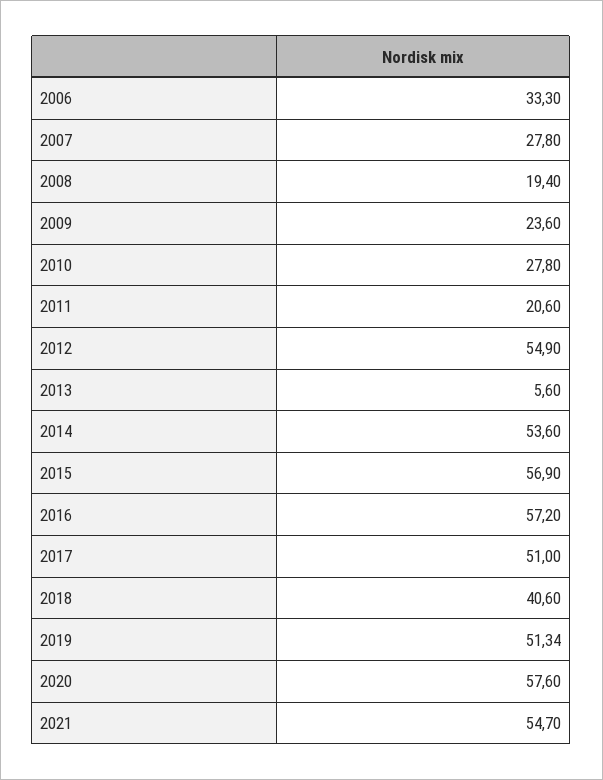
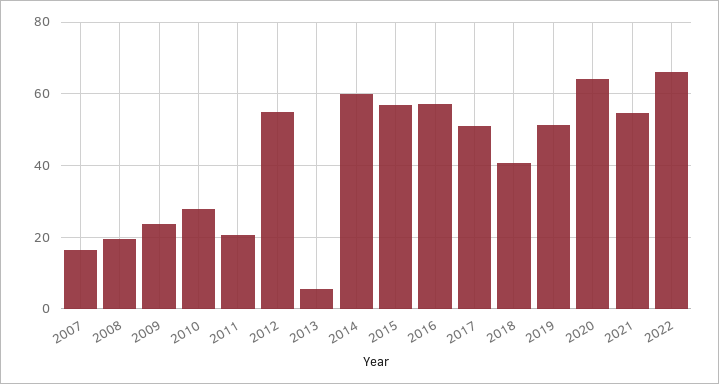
2006: 33.3 -> none
2007: 27.8 -> 16
2014: 53.6 -> 60
2020: 57.6 -> 64
2022: none -> 66

